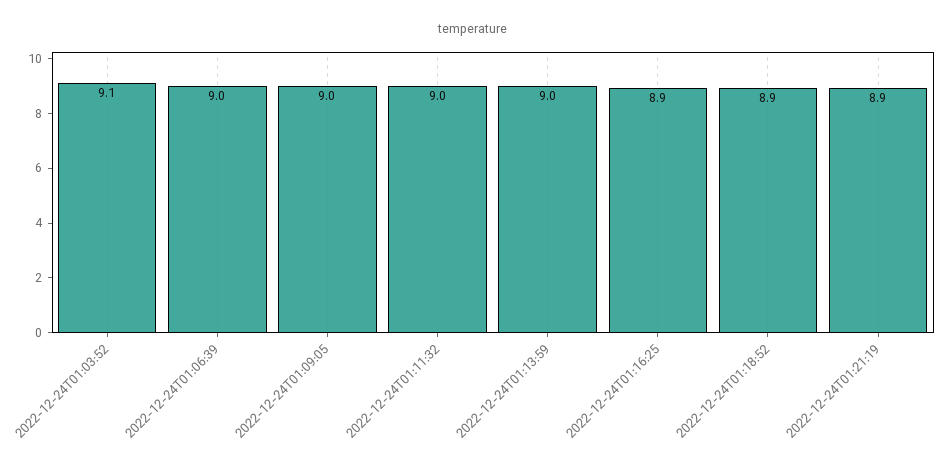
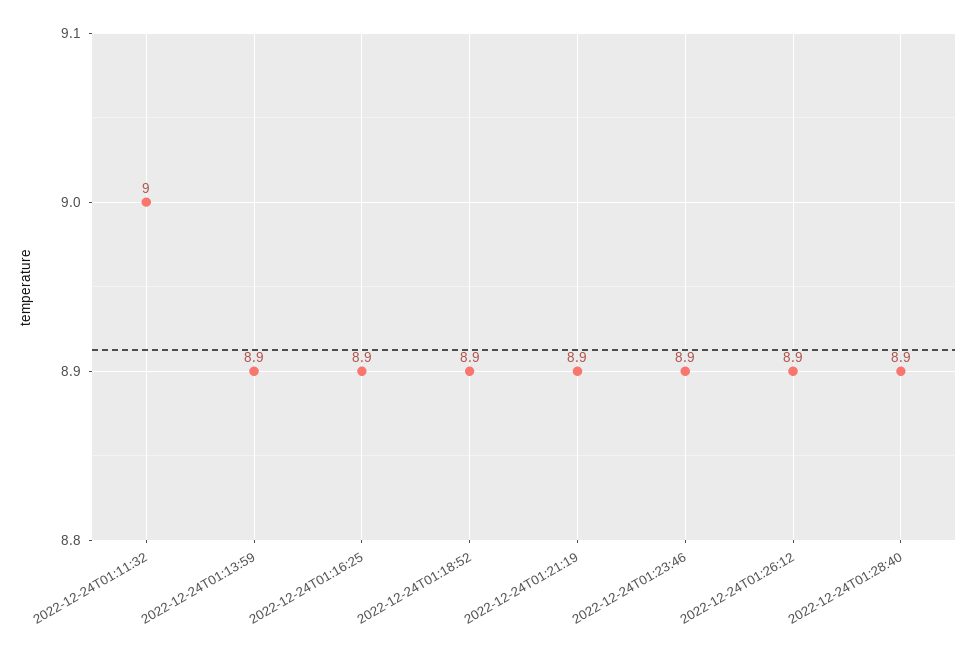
2022-12-24T01:03:52: 9.1 -> none
2022-12-24T01:06:39: 9 -> none
2022-12-24T01:09:05: 9 -> none
2022-12-24T01:13:59: 9 -> 8.9
2022-12-24T01:23:46: none -> 8.9
2022-12-24T01:26:12: none -> 8.9
2022-12-24T01:28:40: none -> 8.9

